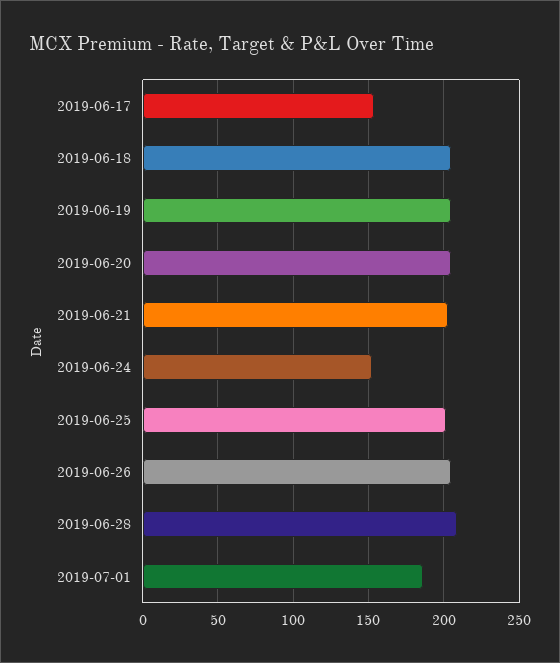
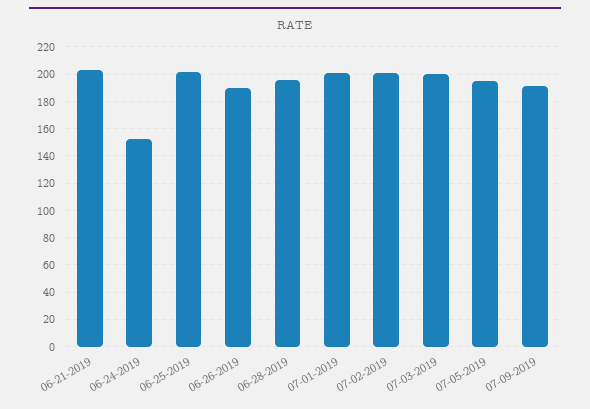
2019-06-17: 155 -> none
2019-06-18: 205 -> none
2019-06-19: 205 -> none
2019-06-20: 205 -> none
2019-06-26: 205 -> 190
2019-06-28: 210 -> 195
2019-07-01: 185 -> 200
07-02-2019: none -> 200
07-03-2019: none -> 200
07-05-2019: none -> 195
07-09-2019: none -> 190

